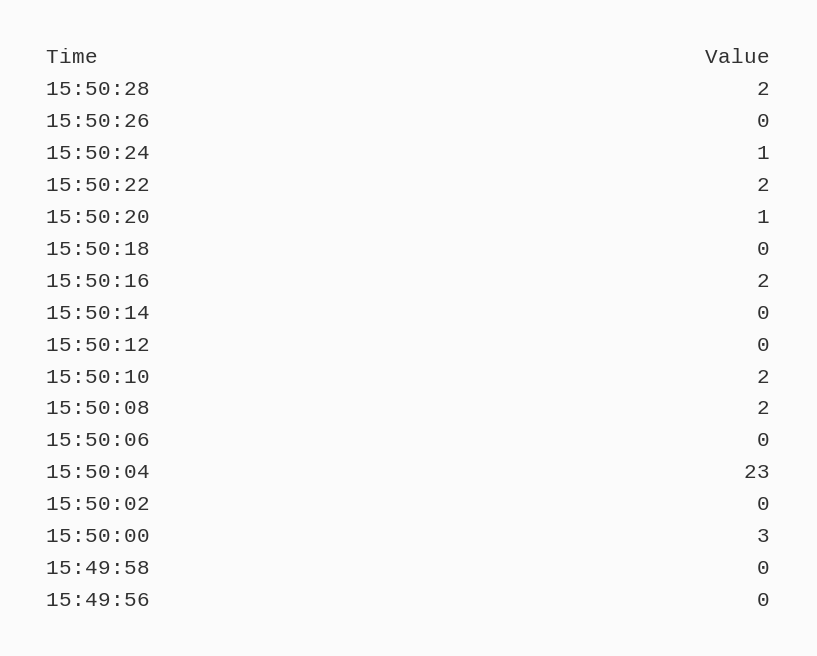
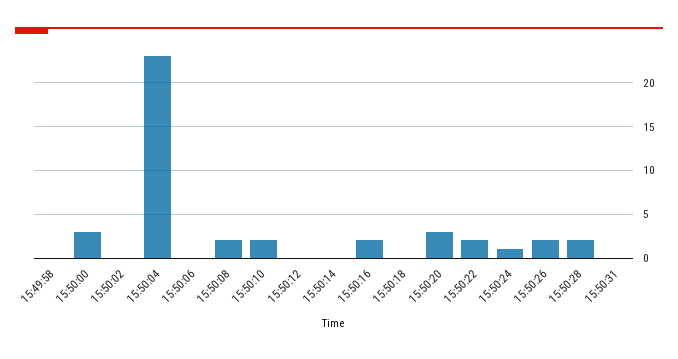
15:50:26: 0 -> 2
15:50:20: 1 -> 3
15:49:56: 0 -> none
15:50:31: none -> 0

